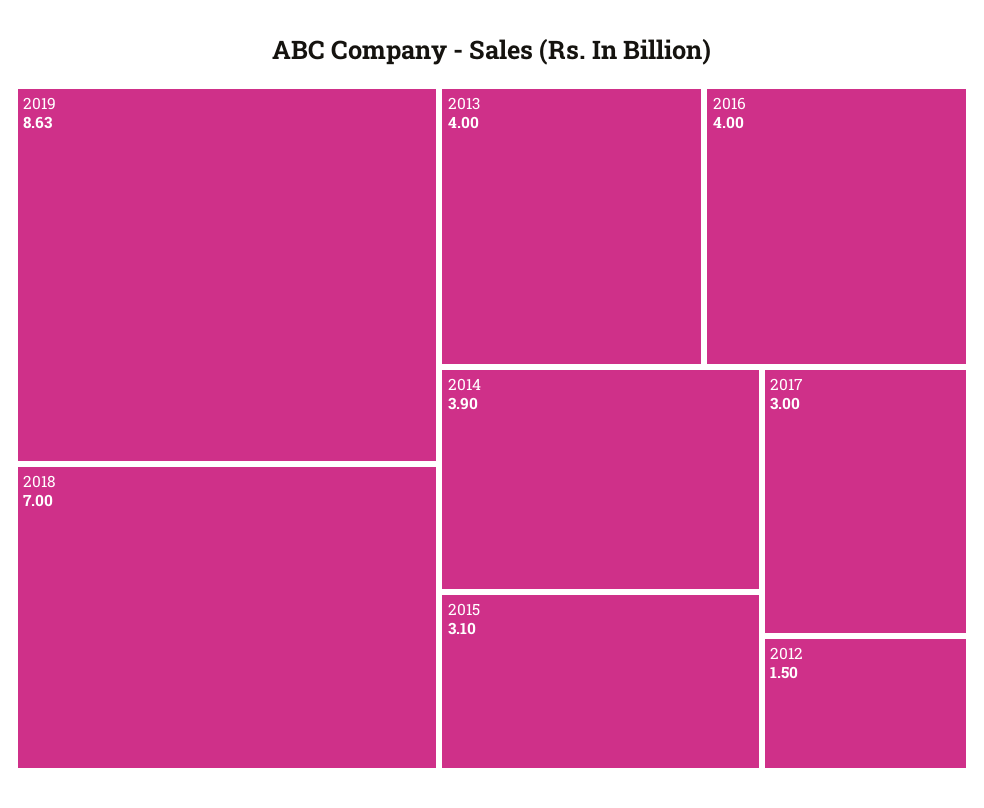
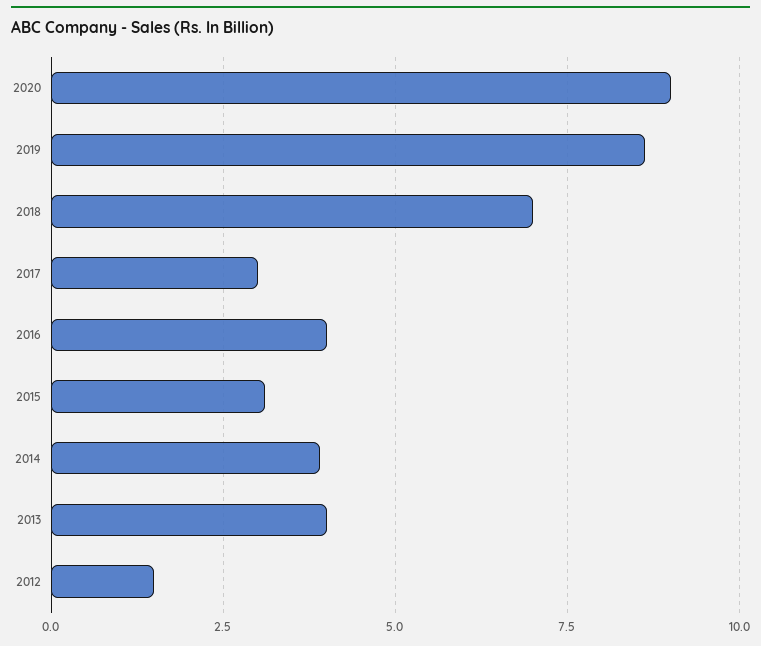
2020: none -> 9

